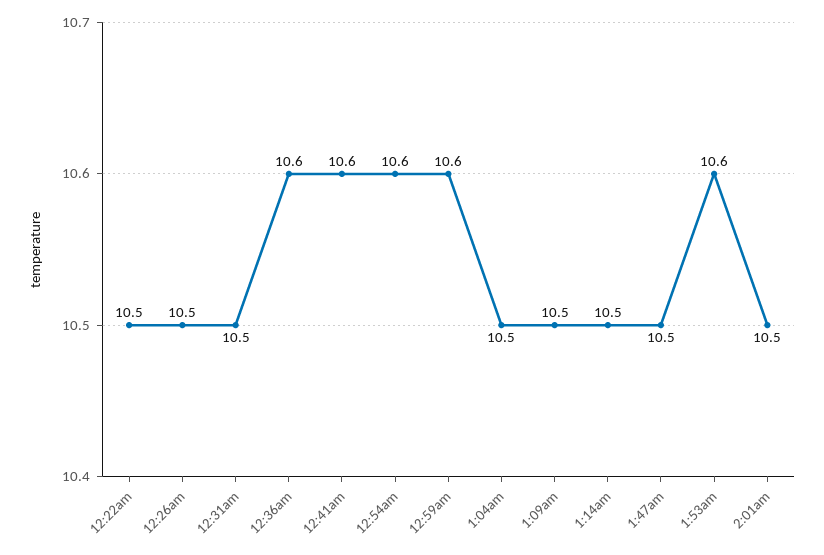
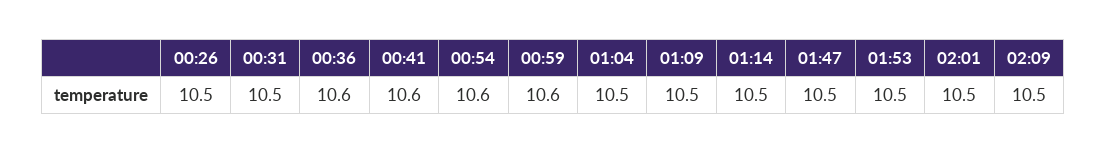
12:22am: 10.5 -> none
1:53am: 10.6 -> 10.5
02:09: none -> 10.5

